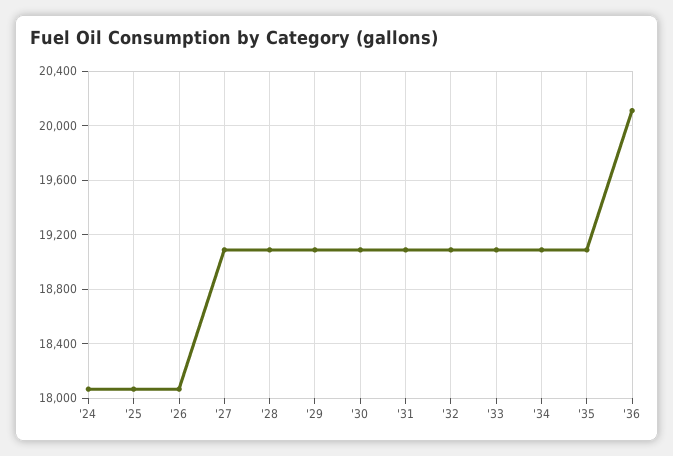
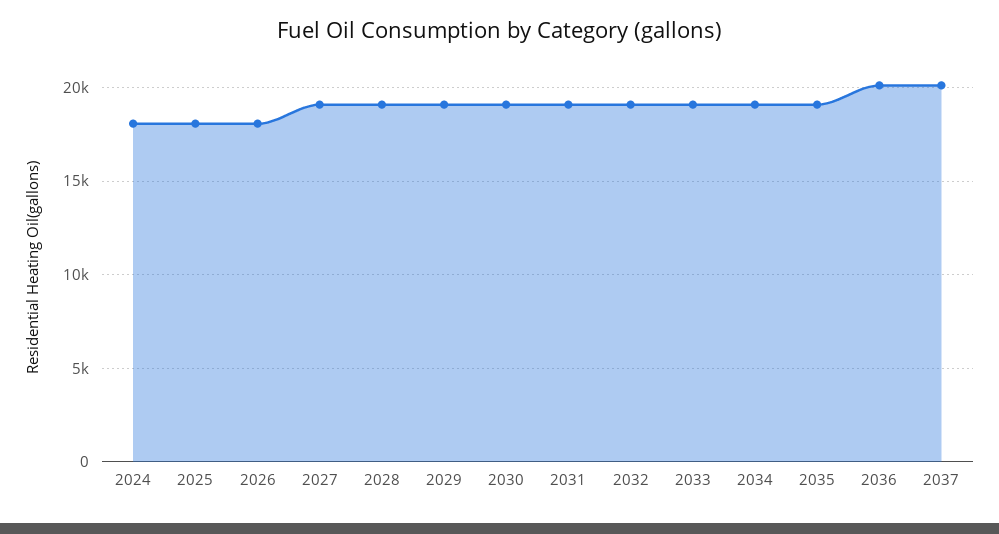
2037: none -> 20000

